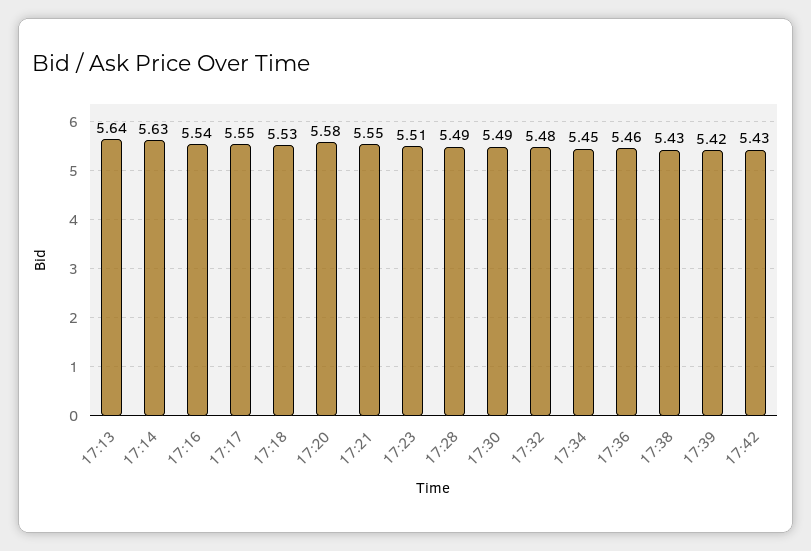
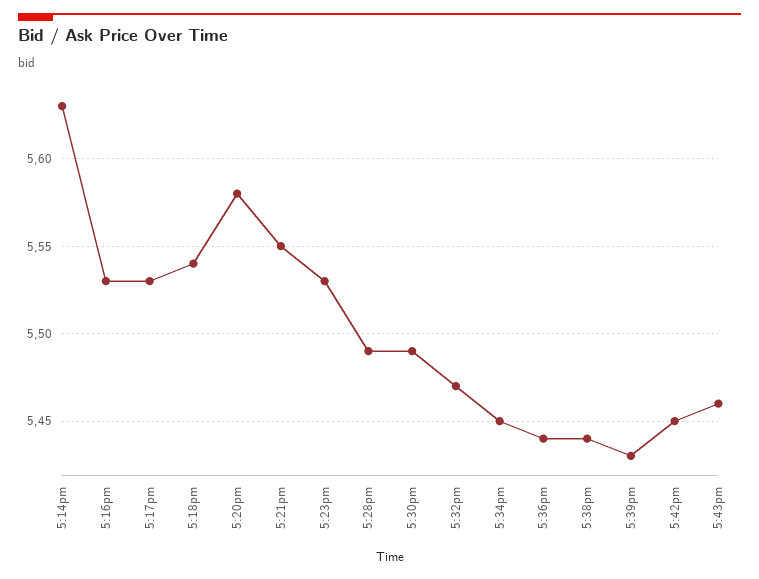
17:13: 5.64 -> none
17:16: 5.54 -> 5.53
17:17: 5.55 -> 5.53
17:18: 5.53 -> 5.54
17:23: 5.51 -> 5.53
17:32: 5.48 -> 5.47
17:36: 5.46 -> 5.44
17:38: 5.43 -> 5.44
17:39: 5.42 -> 5.43
17:42: 5.43 -> 5.45
5:43pm: none -> 5.46

